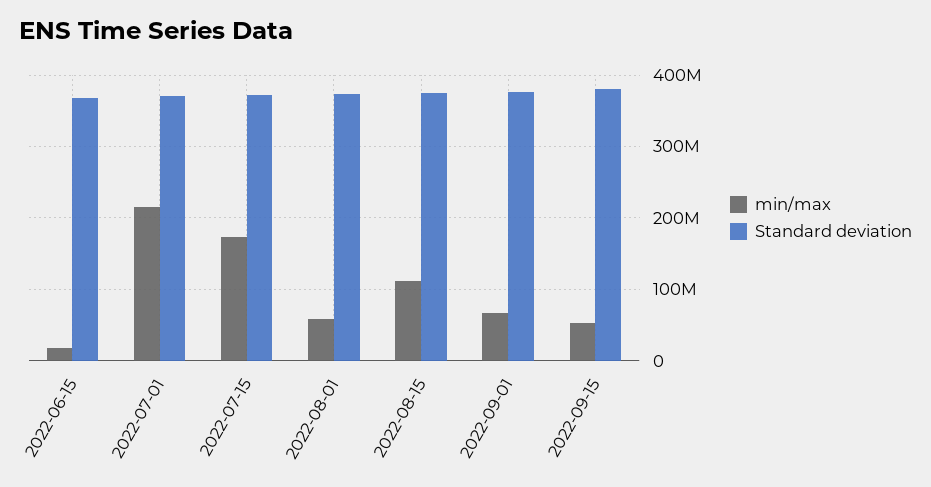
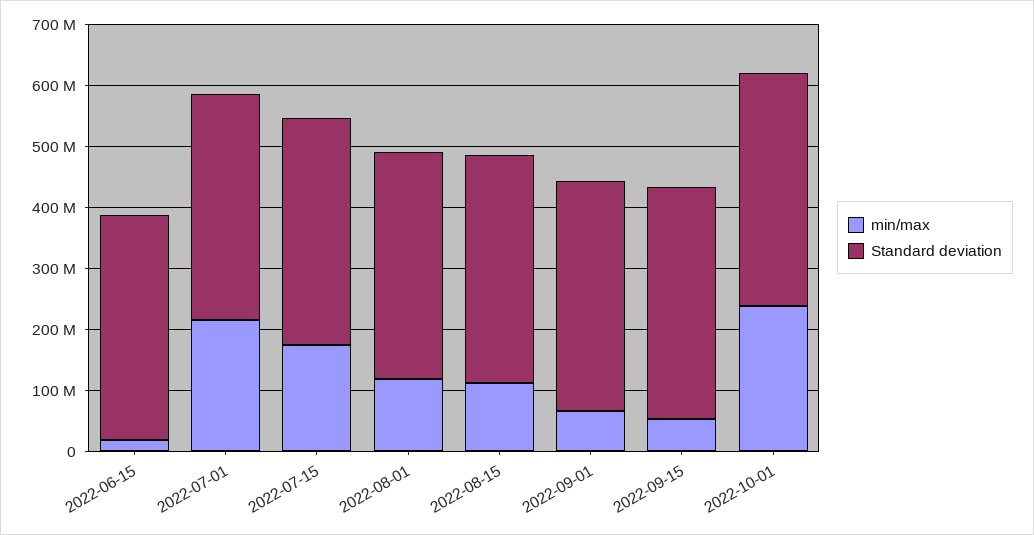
min/max, 2022-08-01: 60000000 -> 120000000
min/max, 2022-10-01: none -> 240000000
Standard deviation, 2022-10-01: none -> 380000000

